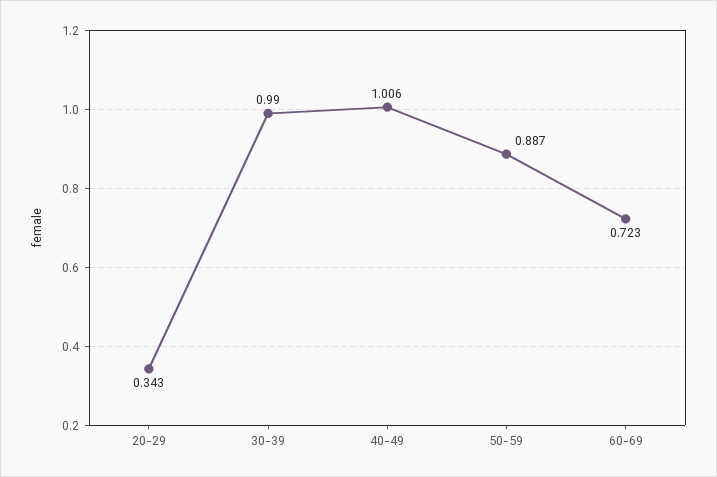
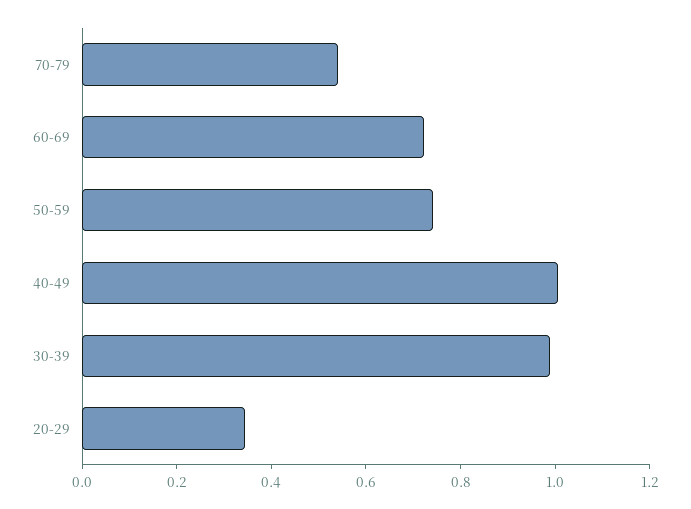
50-59: 0.887 -> 0.75
70-79: none -> 0.55

